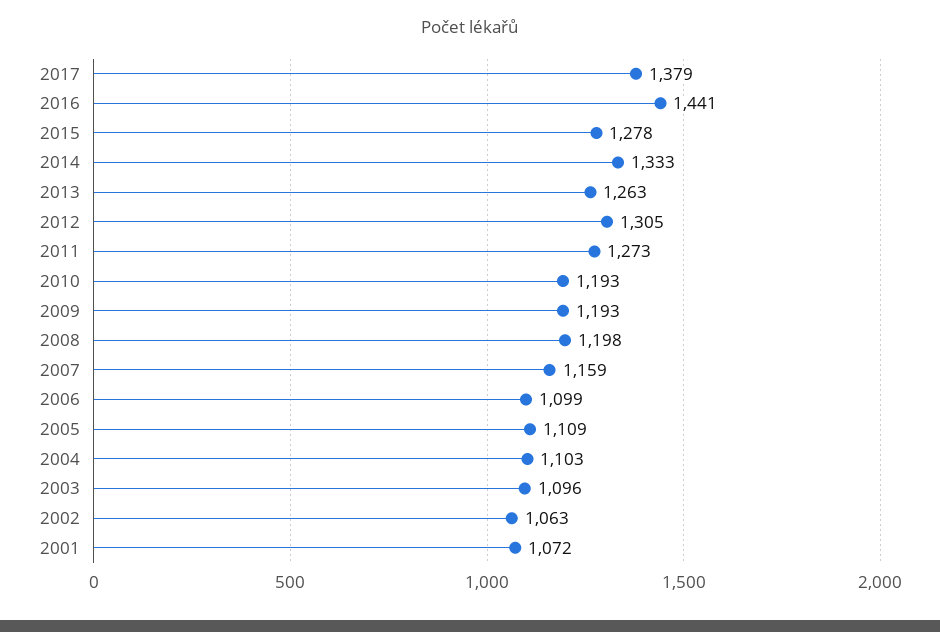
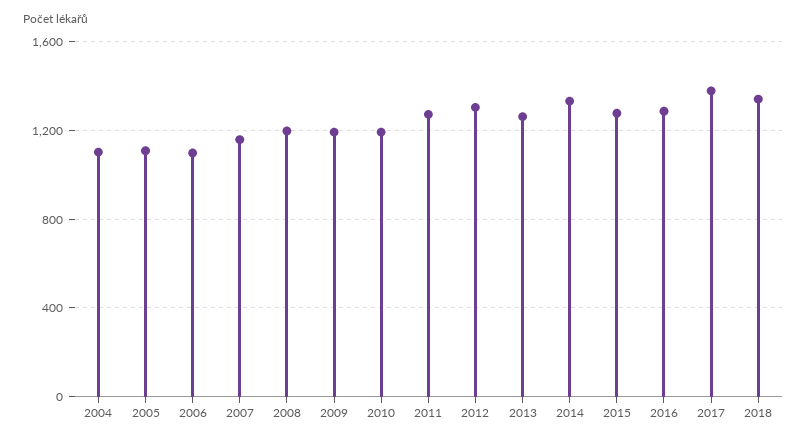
2016: 1441 -> 1300
2003: 1096 -> none
2002: 1063 -> none
2001: 1072 -> none
2018: none -> 1350

